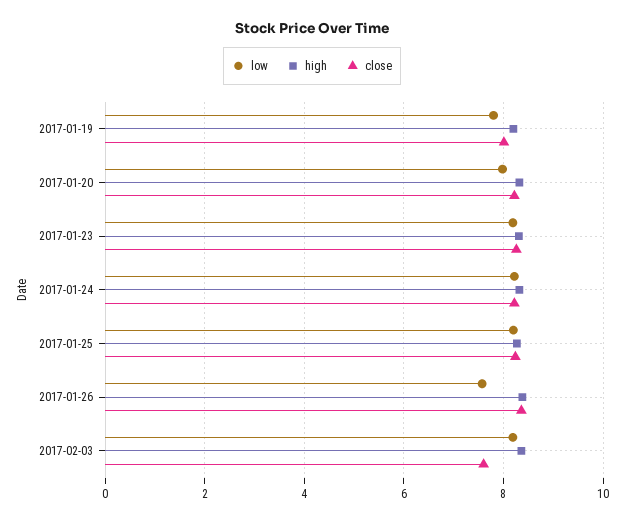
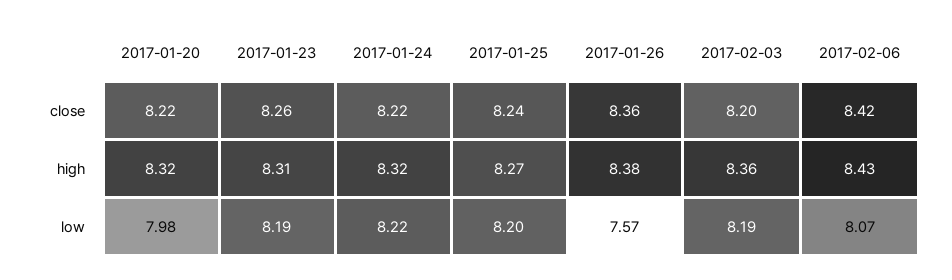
low, 2017-01-19: 7.8 -> none
high, 2017-01-19: 8.2 -> none
close, 2017-01-19: 8 -> none
close, 2017-02-03: 7.6 -> 8.2
close, 2017-02-06: none -> 8.42
high, 2017-02-06: none -> 8.43
low, 2017-02-06: none -> 8.07

